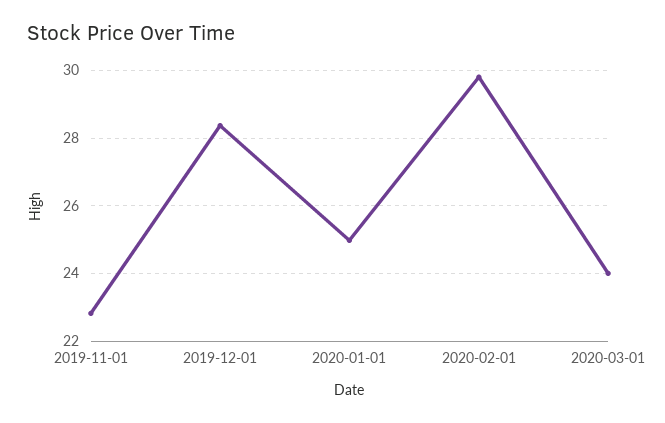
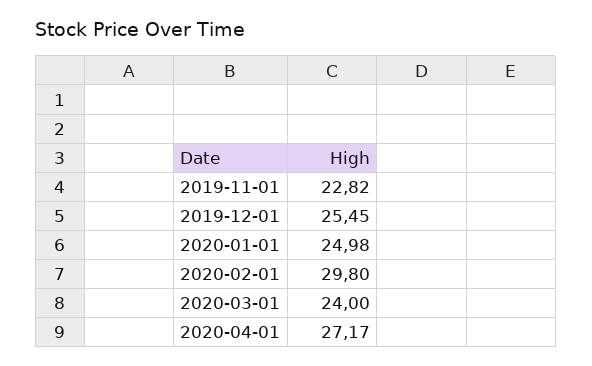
2019-12-01: 28.4 -> 25.45
2020-04-01: none -> 27.17

